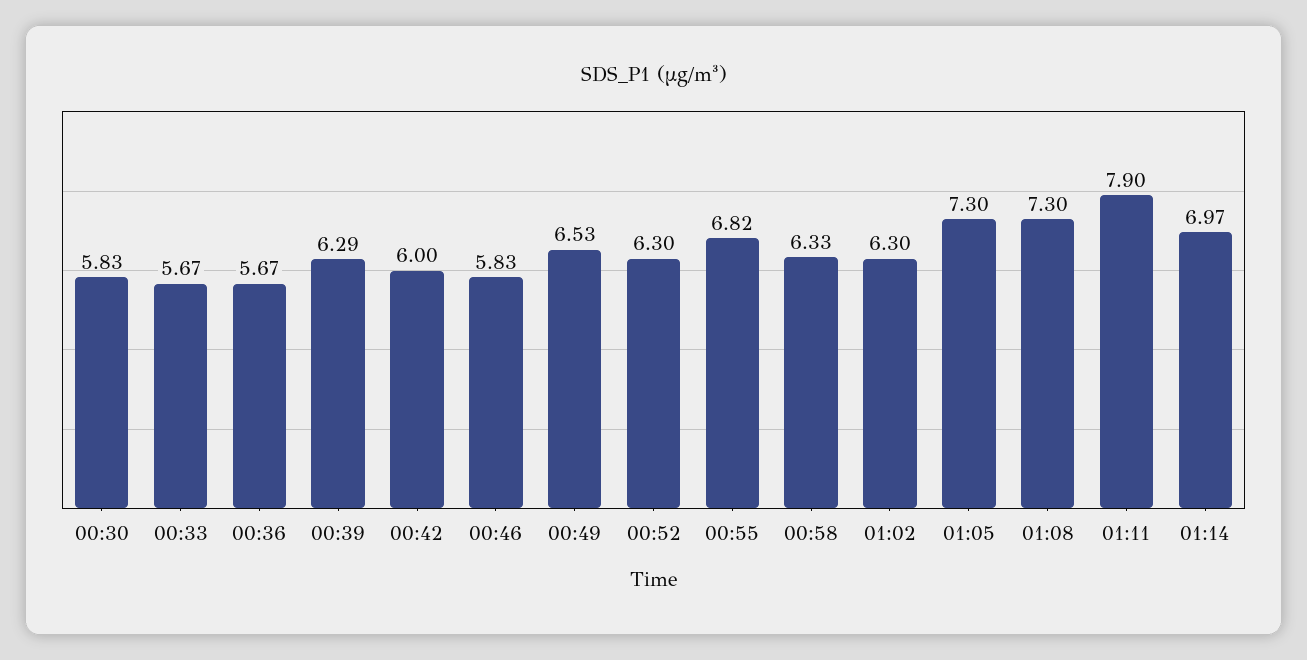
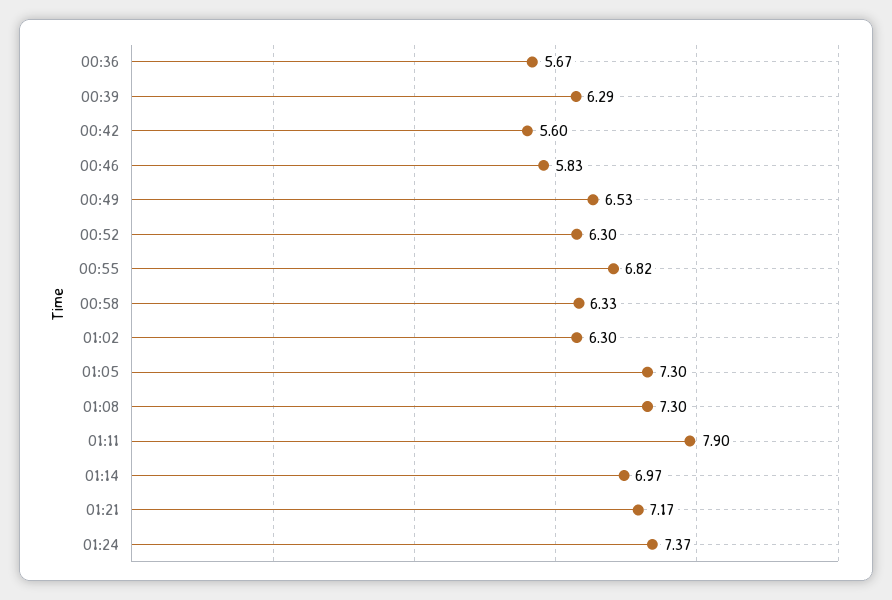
00:30: 5.83 -> none
00:33: 5.67 -> none
00:42: 6 -> 5.6
01:21: none -> 7.17
01:24: none -> 7.37

